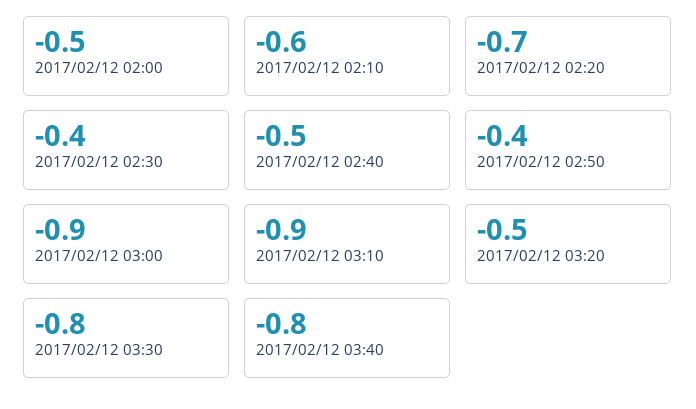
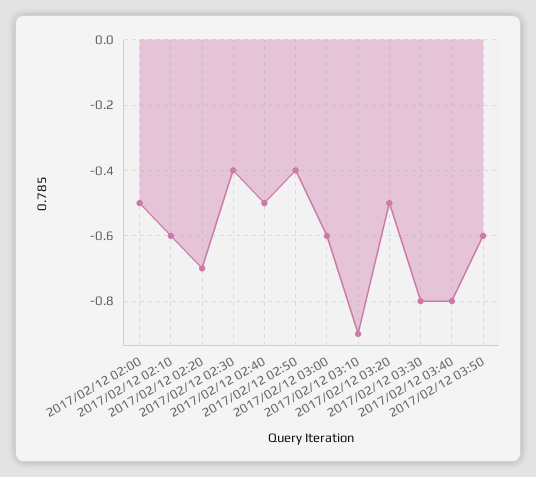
2017/02/12 03:00: -0.9 -> -0.6
2017/02/12 03:50: none -> -0.6

